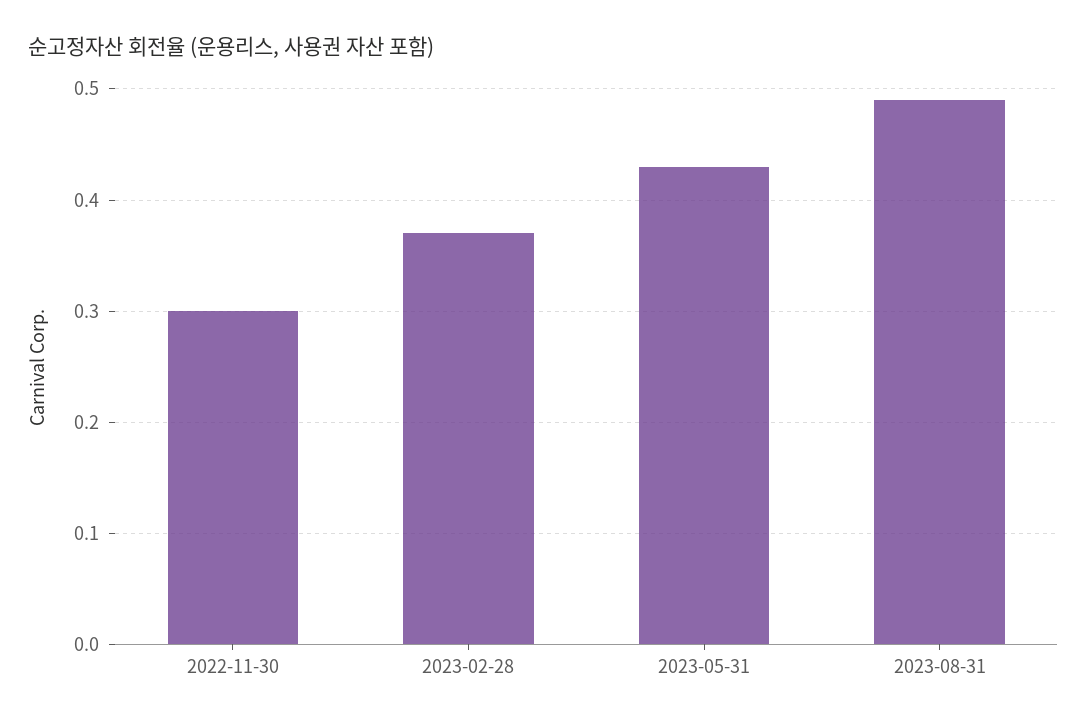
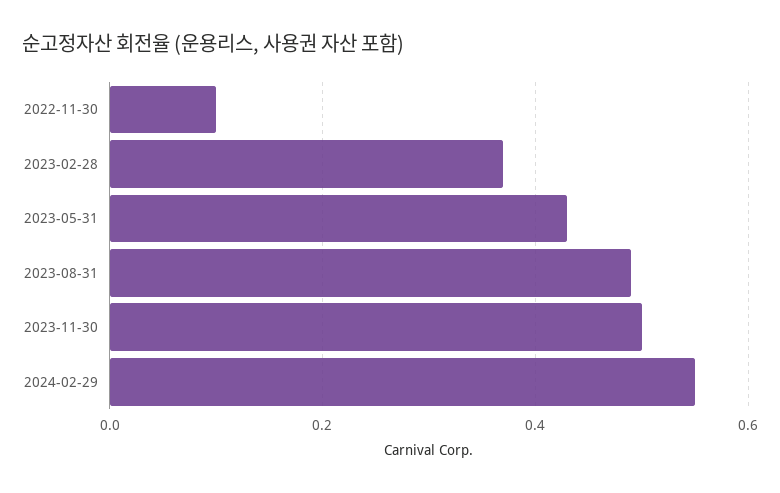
2022-11-30: 0.3 -> 0.1
2023-11-30: none -> 0.5
2024-02-29: none -> 0.55

